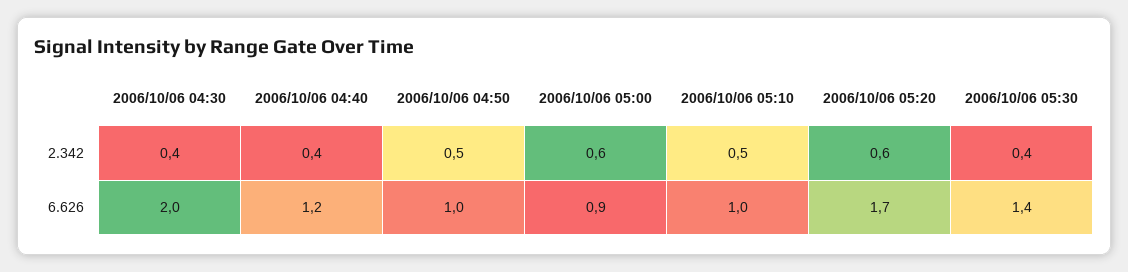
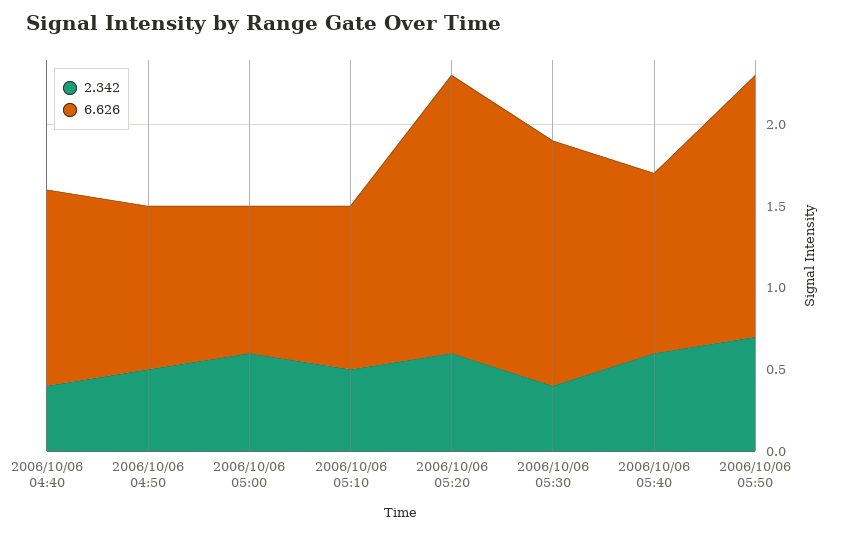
2.342, 2006/10/06 04:30: 0.4 -> none
6.626, 2006/10/06 04:30: 2 -> none
6.626, 2006/10/06 05:30: 1.4 -> 1.5
2.342, 2006/10/06 05:40: none -> 0.6
6.626, 2006/10/06 05:40: none -> 1.1
2.342, 2006/10/06 05:50: none -> 0.7
6.626, 2006/10/06 05:50: none -> 1.6

